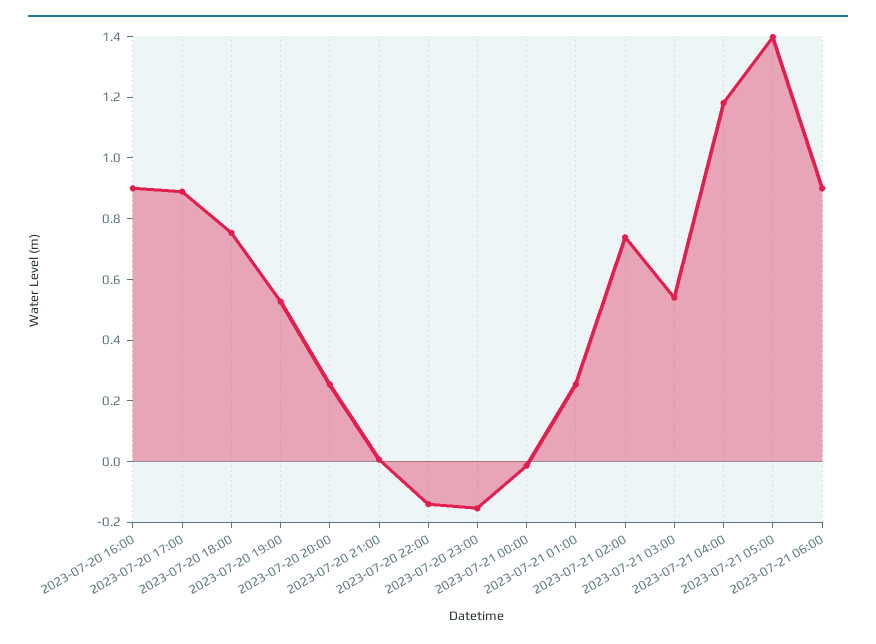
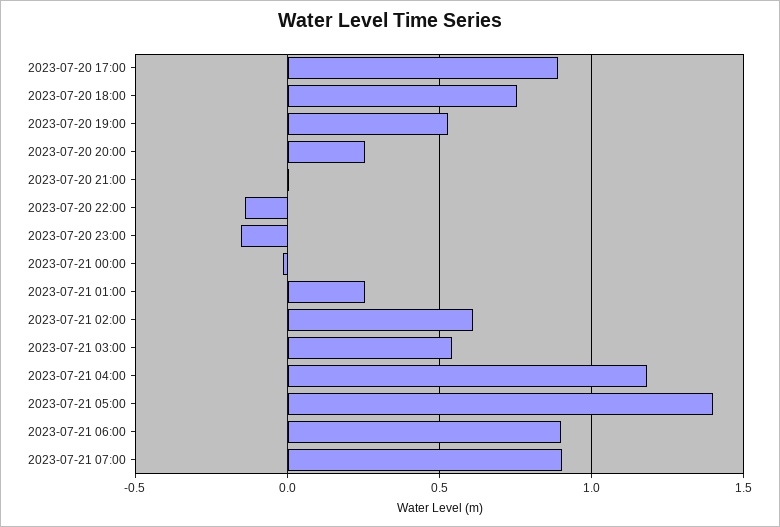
2023-07-20 16:00: 0.9 -> none
2023-07-21 02:00: 0.75 -> 0.6
2023-07-21 07:00: none -> 0.9

